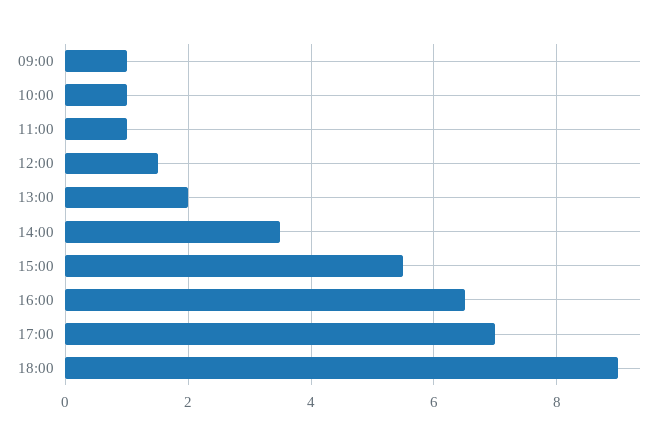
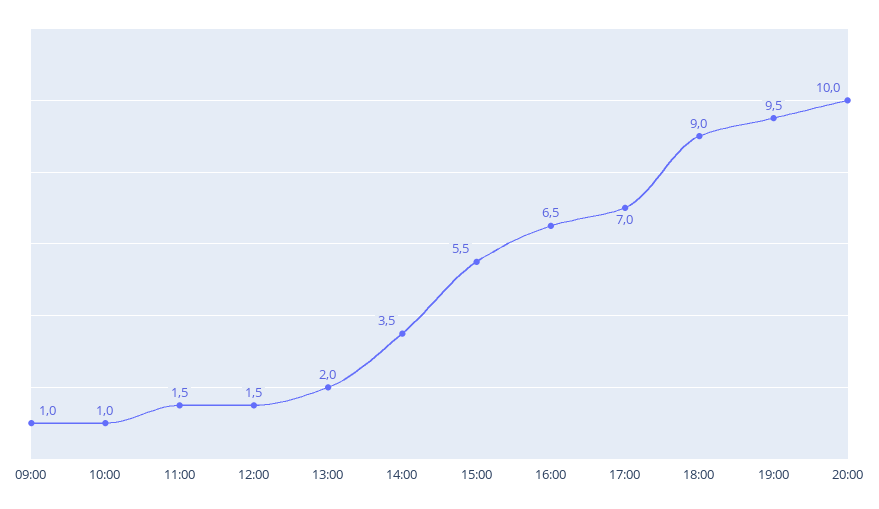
11:00: 1 -> 1.5
19:00: none -> 9.5
20:00: none -> 10

